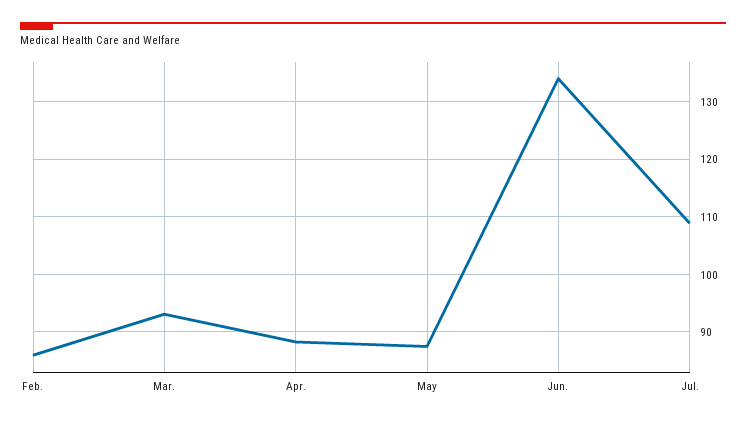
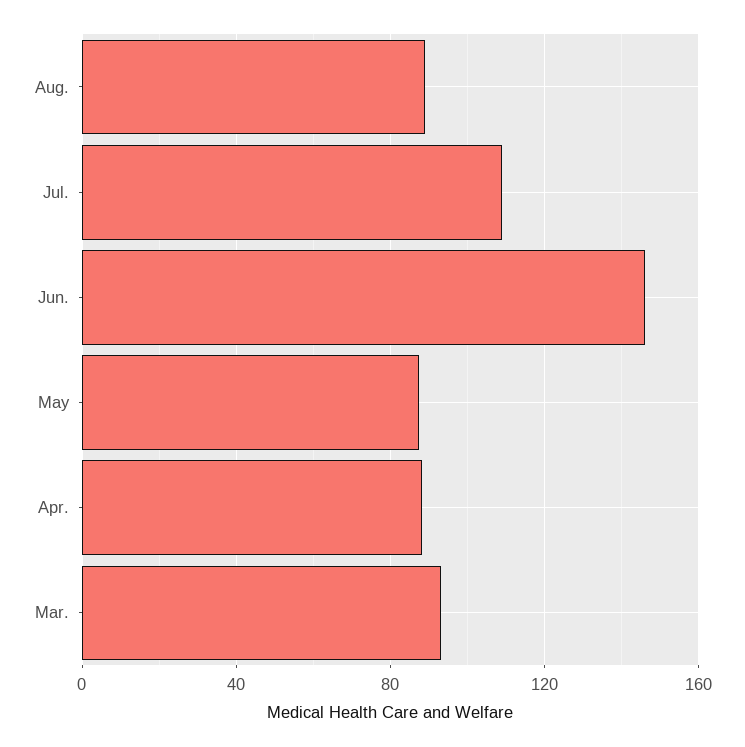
Feb.: 86 -> none
Jun.: 134 -> 145
Aug.: none -> 90

